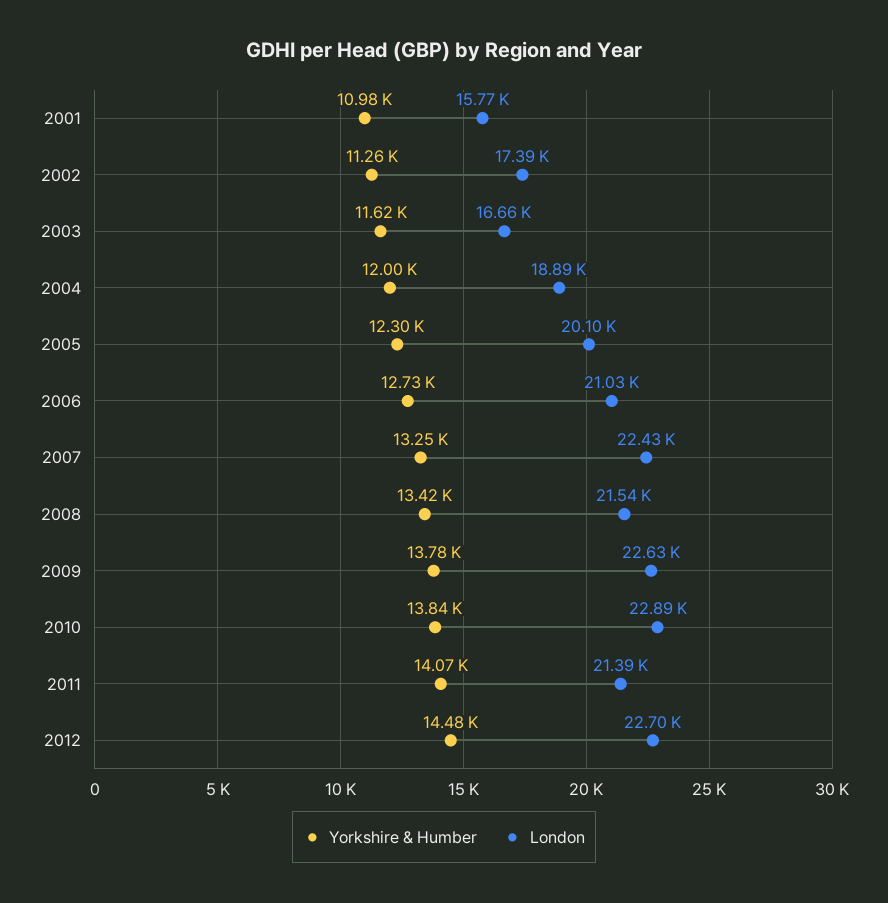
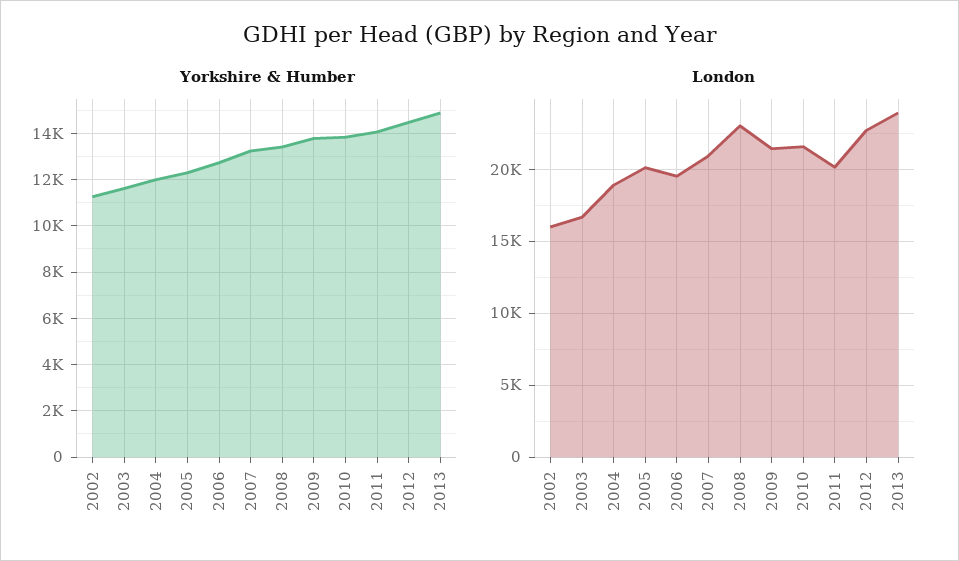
Yorkshire & Humber, 2001: 10980 -> none
London, 2001: 15770 -> none
London, 2002: 17390 -> 16000
London, 2006: 21030 -> 19500
London, 2007: 22430 -> 21000
London, 2008: 21540 -> 23000
London, 2009: 22630 -> 21500
London, 2010: 22890 -> 21500
London, 2011: 21390 -> 20000
Yorkshire & Humber, 2013: none -> 15000
London, 2013: none -> 24000

